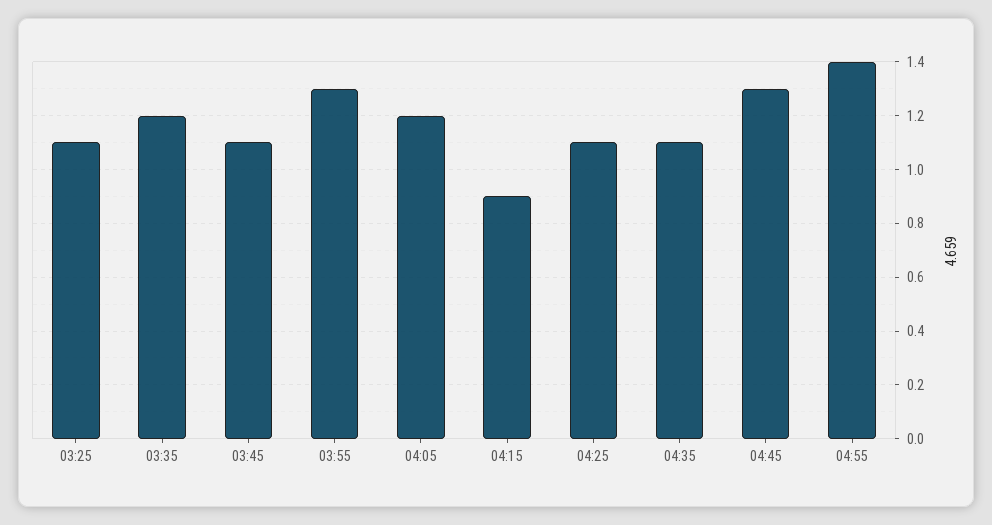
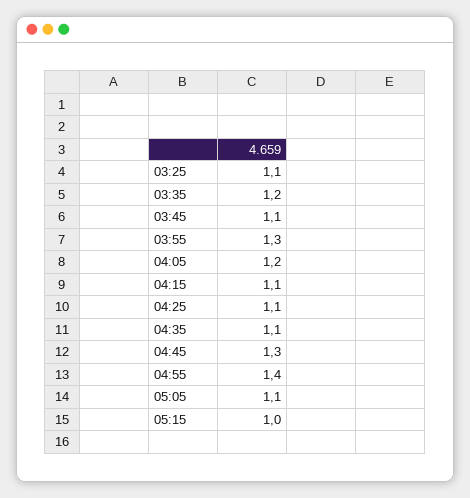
04:15: 0.9 -> 1.1
05:05: none -> 1.1
05:15: none -> 1

